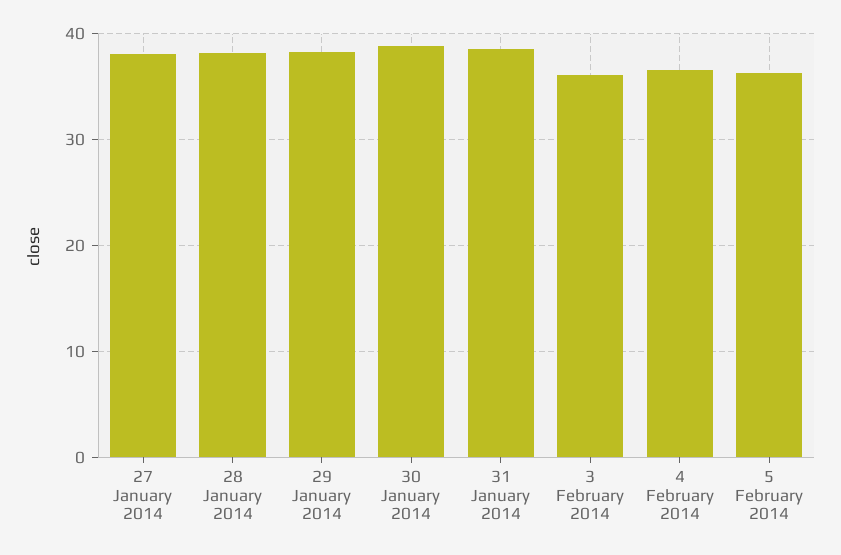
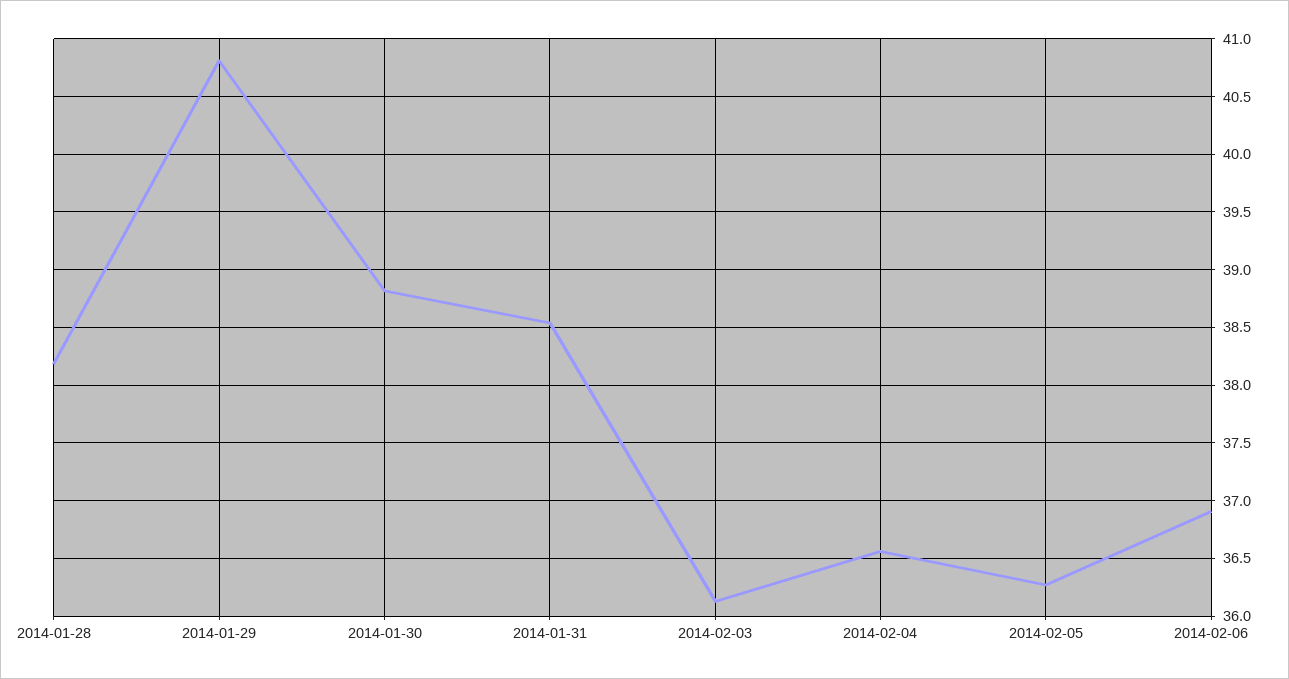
27 January 2014: 38 -> none
29 January 2014: 38 -> 40.8
2014-02-06: none -> 36.9

